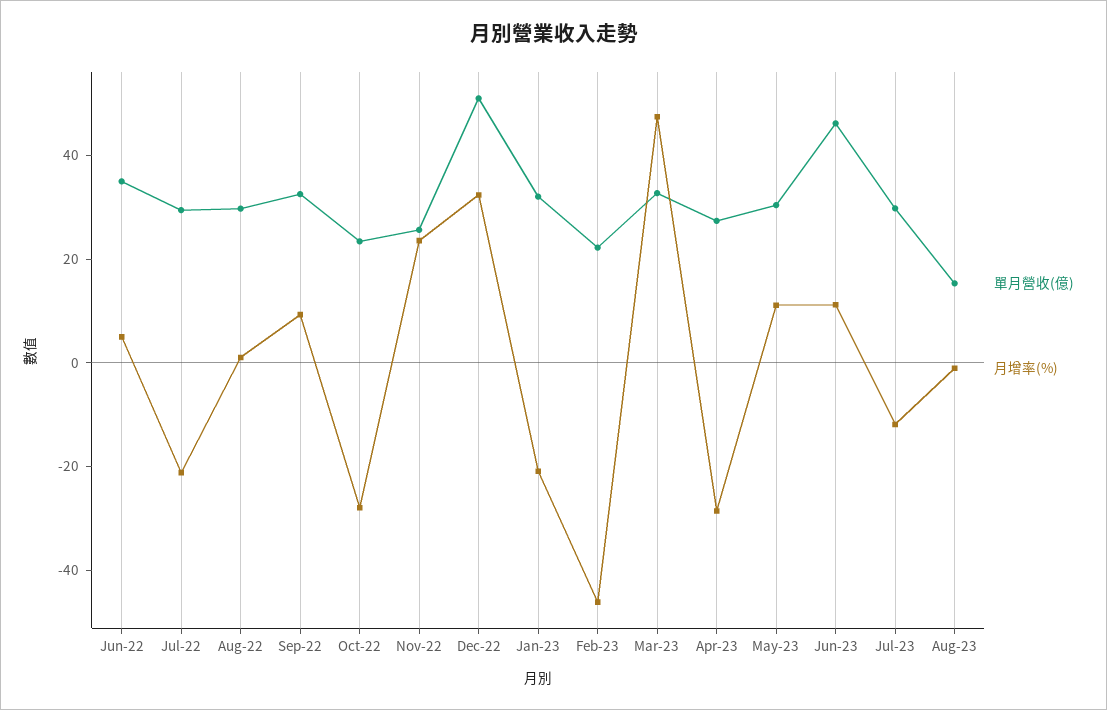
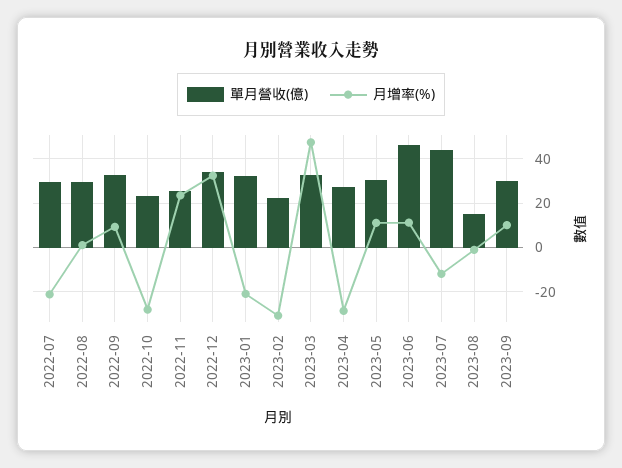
單月營收(億), Jun-22: 35 -> none
月增率(%), Jun-22: 5 -> none
單月營收(億), Dec-22: 50 -> 35
月增率(%), Feb-23: -45 -> -30
單月營收(億), Jul-23: 30 -> 45
單月營收(億), 2023-09: none -> 30
月增率(%), 2023-09: none -> 10

